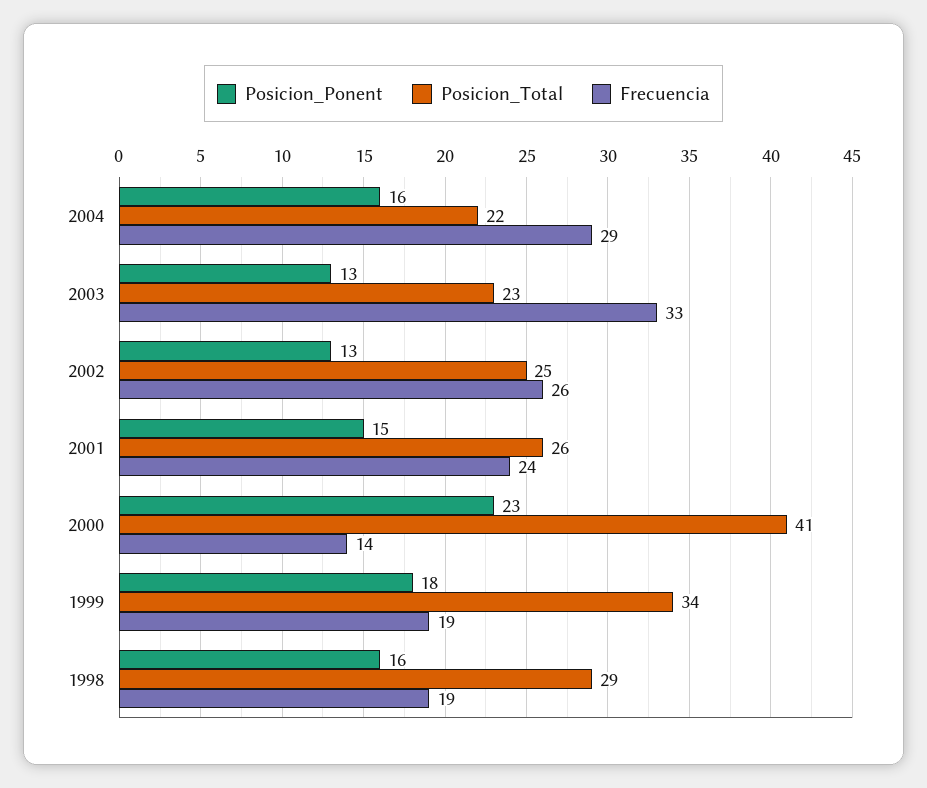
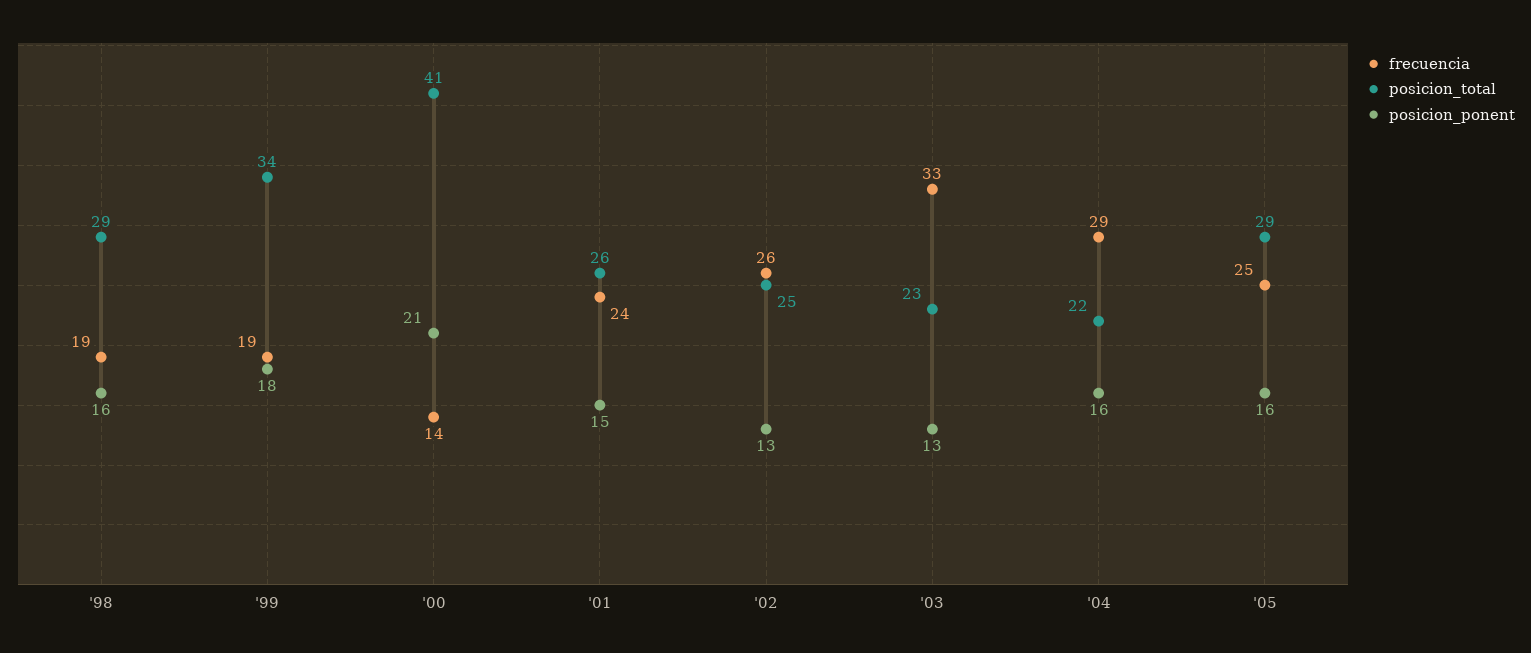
Posicion_Ponent, 2000: 23 -> 21
Frecuencia, '05: none -> 25
Posicion_Total, '05: none -> 29
Posicion_Ponent, '05: none -> 16

